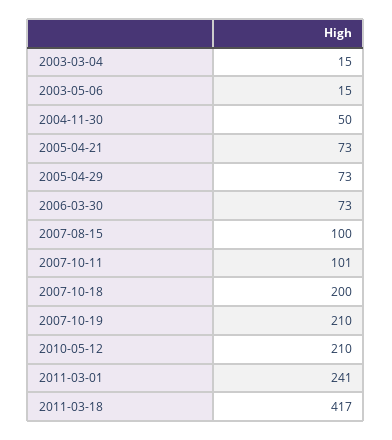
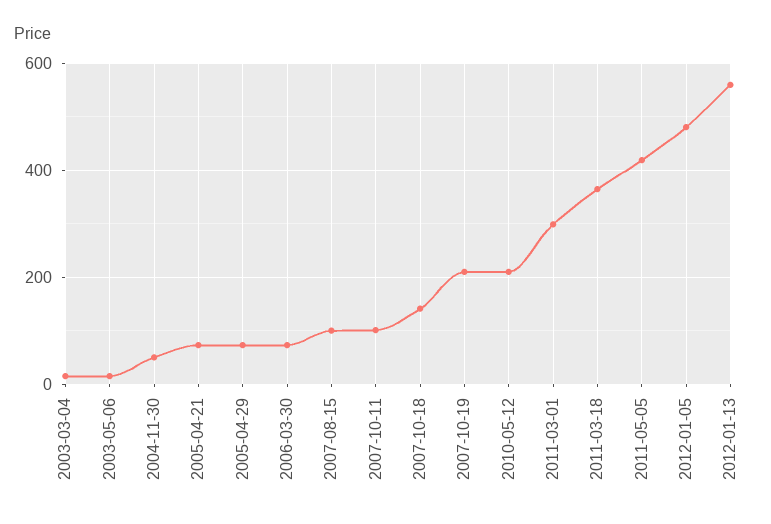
2007-10-18: 200 -> 140
2011-03-01: 241 -> 300
2011-03-18: 417 -> 360
2011-05-05: none -> 420
2012-01-05: none -> 480
2012-01-13: none -> 560

